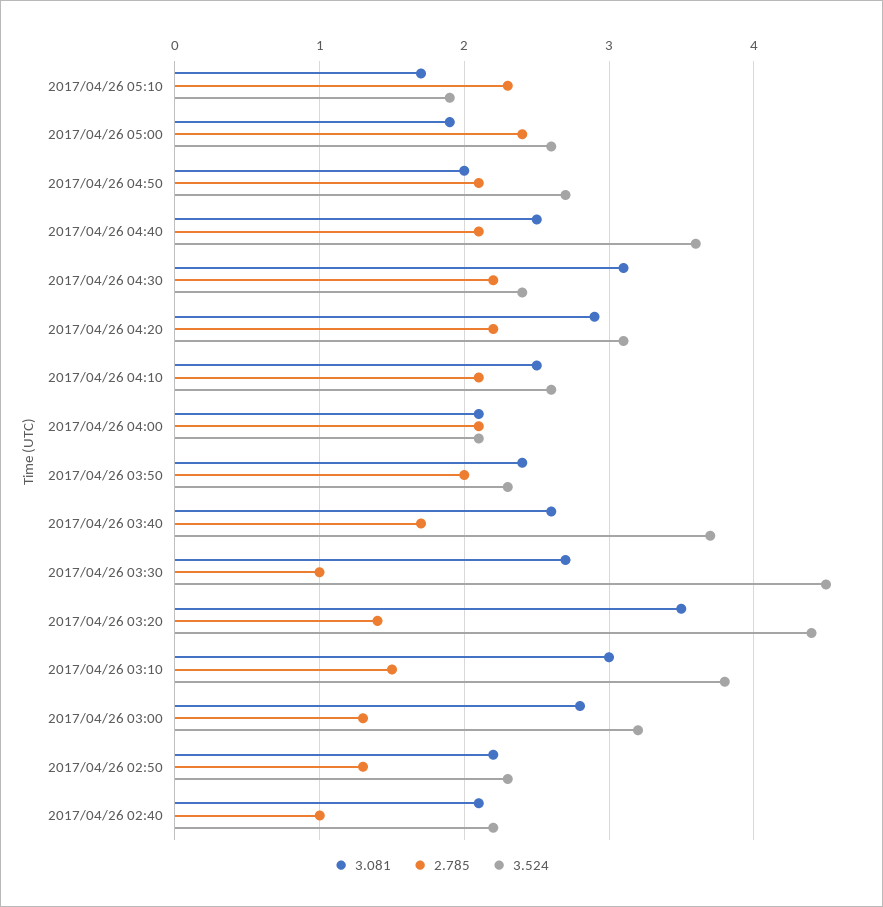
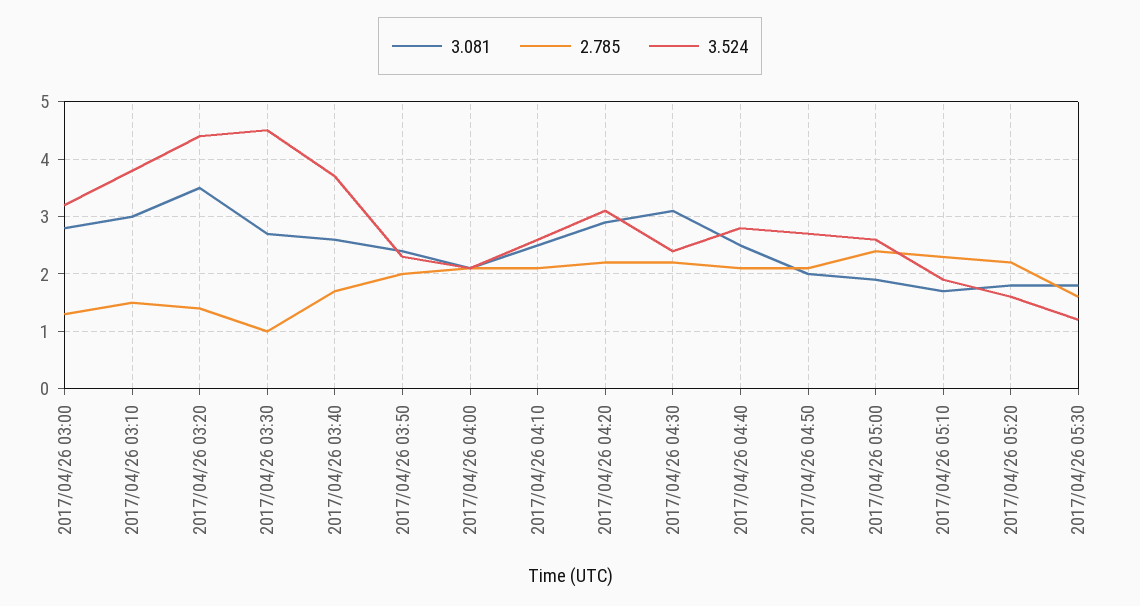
3.524, 2017/04/26 04:40: 3.6 -> 2.8
3.081, 2017/04/26 02:50: 2.2 -> none
2.785, 2017/04/26 02:50: 1.3 -> none
3.524, 2017/04/26 02:50: 2.3 -> none
3.081, 2017/04/26 02:40: 2.1 -> none
2.785, 2017/04/26 02:40: 1 -> none
3.524, 2017/04/26 02:40: 2.2 -> none
3.081, 2017/04/26 05:20: none -> 1.8
2.785, 2017/04/26 05:20: none -> 2.2
3.524, 2017/04/26 05:20: none -> 1.6
3.081, 2017/04/26 05:30: none -> 1.8
2.785, 2017/04/26 05:30: none -> 1.6
3.524, 2017/04/26 05:30: none -> 1.2

